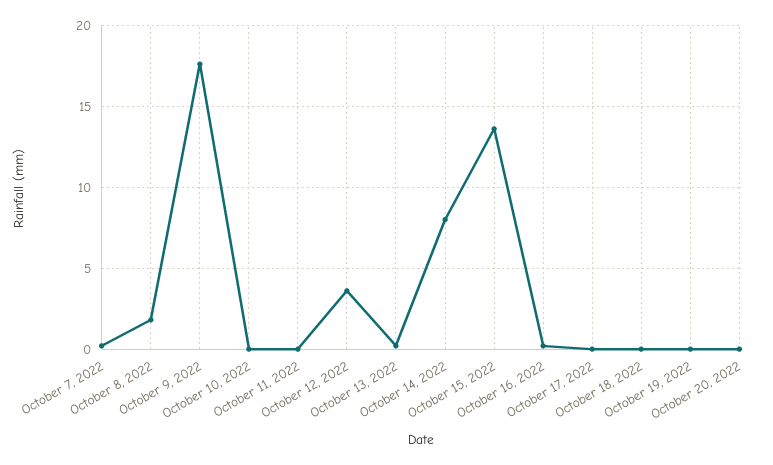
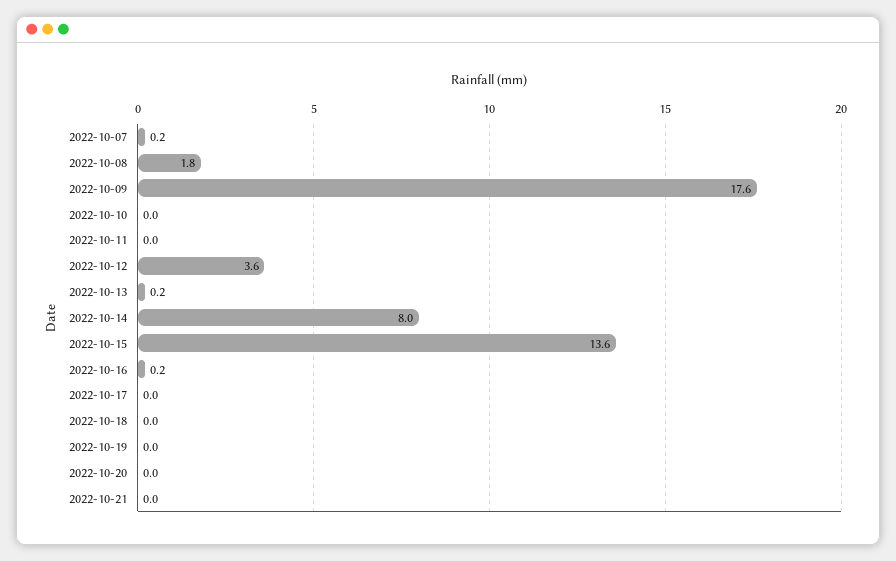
2022-10-21: none -> 0

